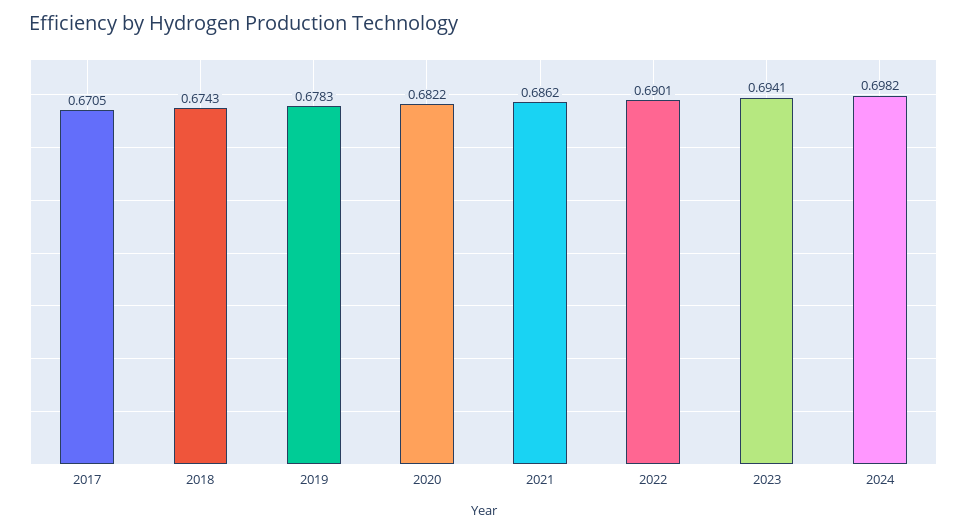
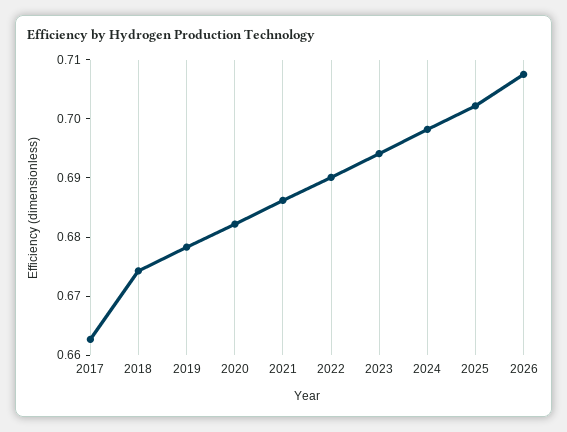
2017: 0.6705 -> 0.662
2025: none -> 0.702
2026: none -> 0.708

